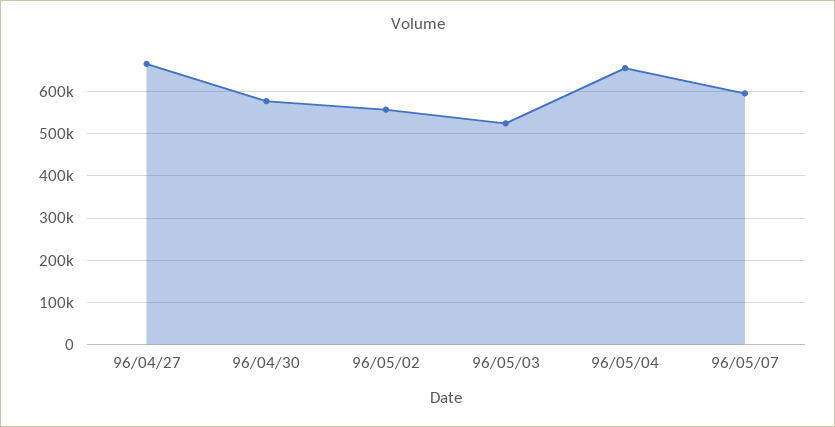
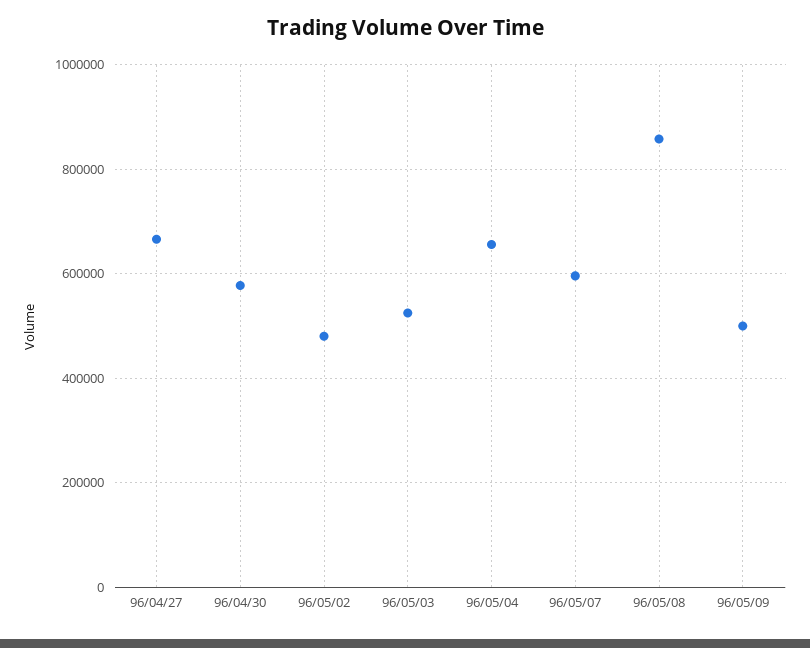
96/05/02: 560000 -> 480000
96/05/08: none -> 860000
96/05/09: none -> 500000

